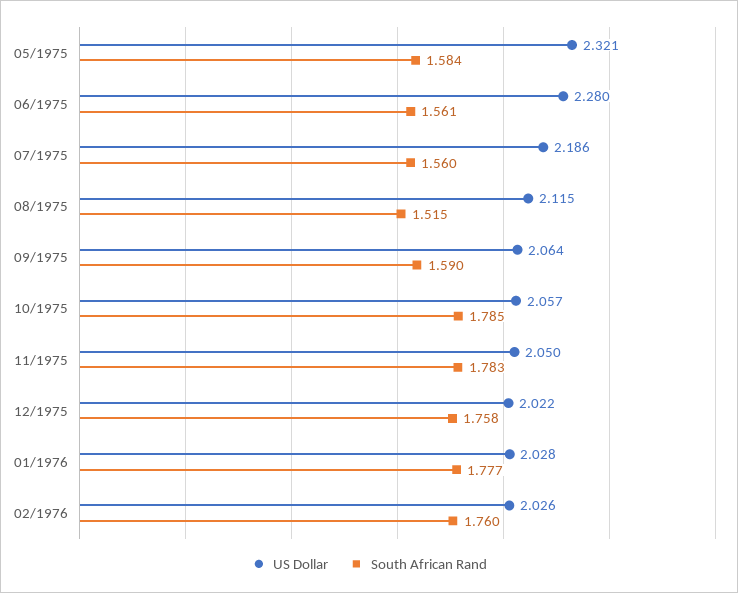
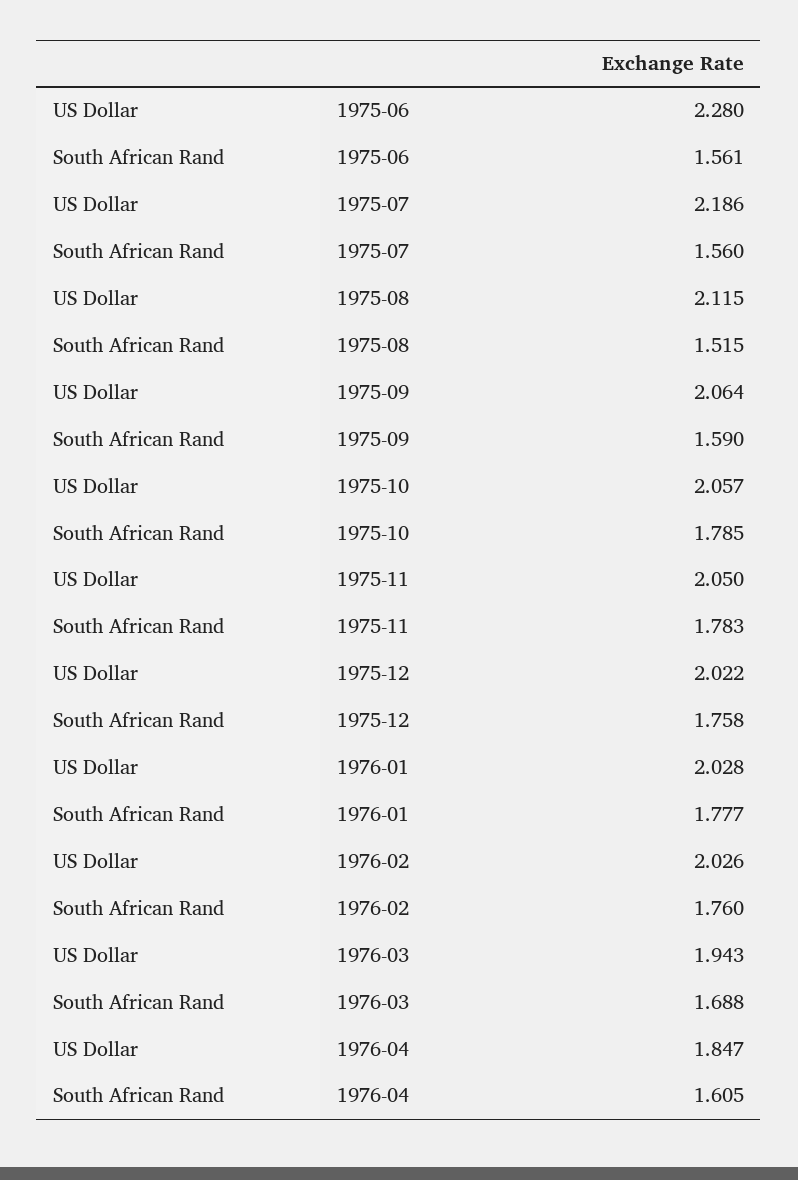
US Dollar, 05/1975: 2.321 -> none
South African Rand, 05/1975: 1.584 -> none
US Dollar, 1976-03: none -> 1.943
South African Rand, 1976-03: none -> 1.688
US Dollar, 1976-04: none -> 1.847
South African Rand, 1976-04: none -> 1.605

